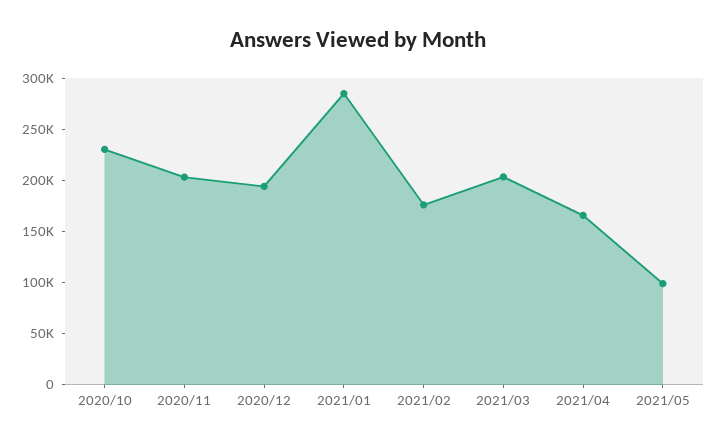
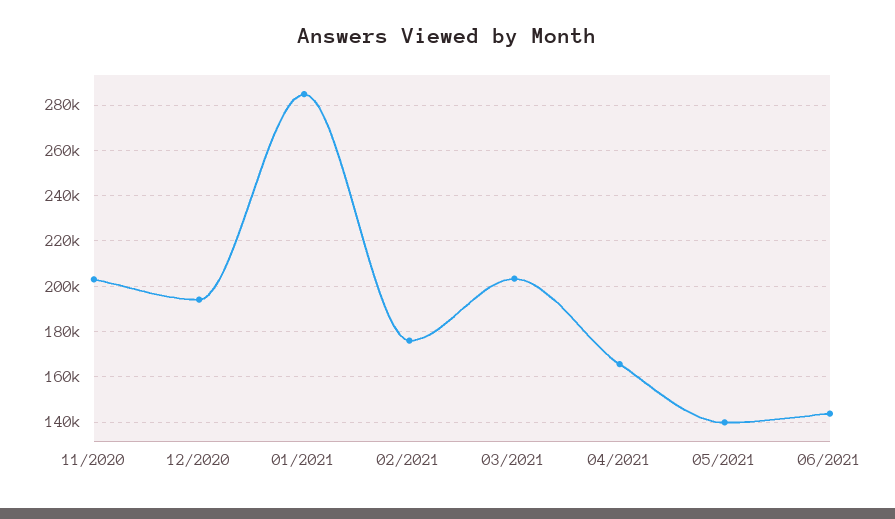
2020/10: 230000 -> none
2021/05: 100000 -> 140000
06/2021: none -> 145000

